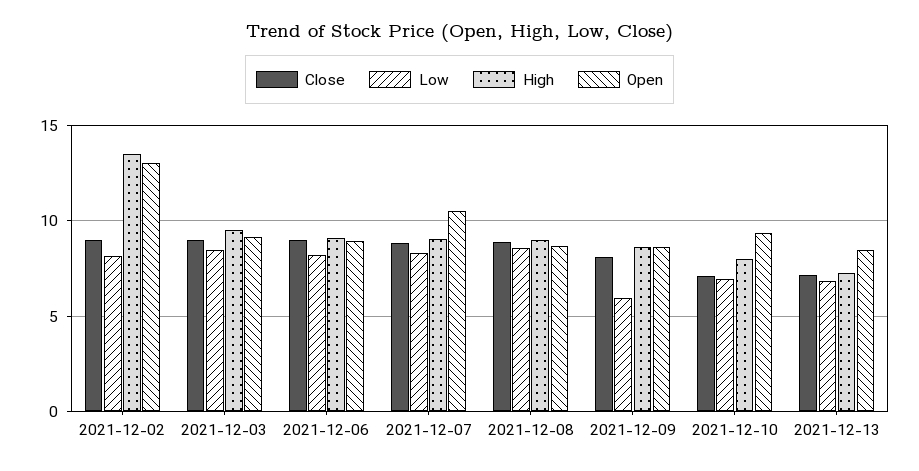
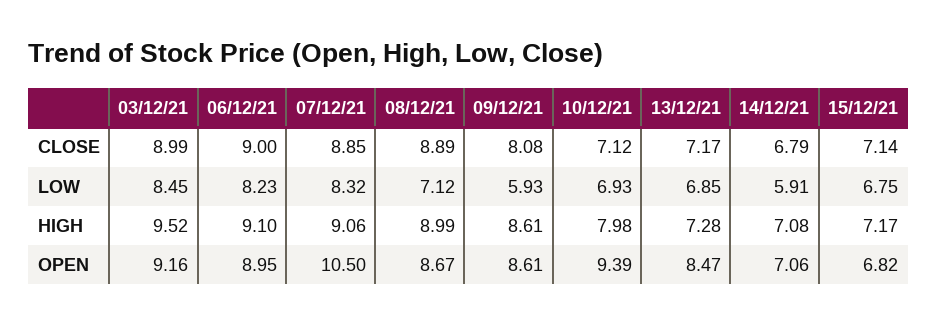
Close, 2021-12-02: 9 -> none
Low, 2021-12-02: 8 -> none
High, 2021-12-02: 13.5 -> none
Open, 2021-12-02: 13 -> none
Low, 2021-12-08: 8.5 -> 7.12
Close, 14/12/21: none -> 6.79
Close, 15/12/21: none -> 7.14
Low, 14/12/21: none -> 5.91
Low, 15/12/21: none -> 6.75
High, 14/12/21: none -> 7.08
High, 15/12/21: none -> 7.17
Open, 14/12/21: none -> 7.06
Open, 15/12/21: none -> 6.82

